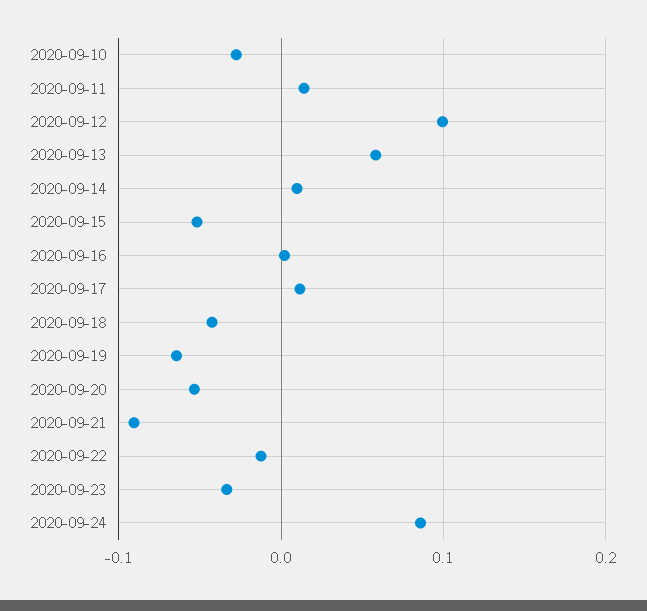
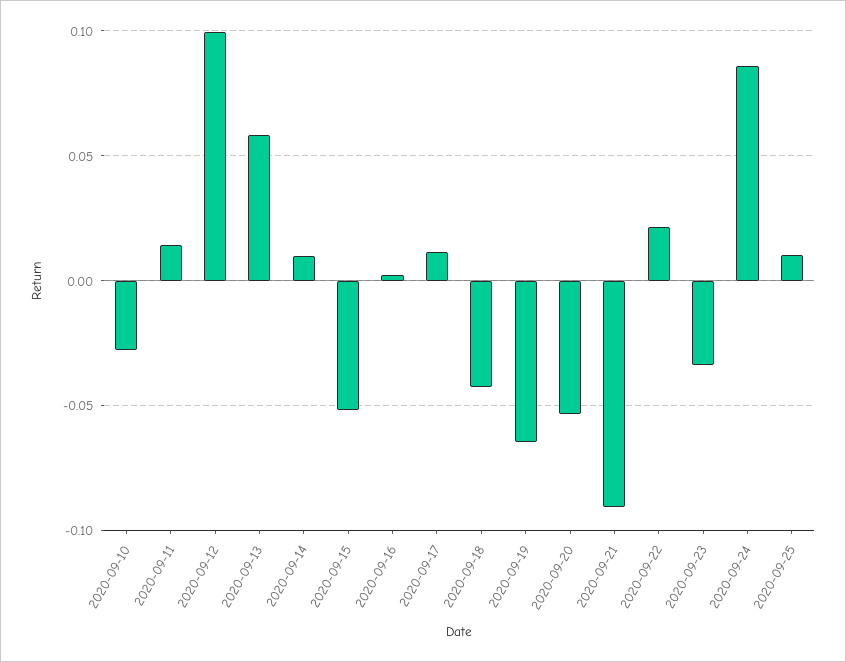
2020-09-22: -0.01 -> 0.02
2020-09-25: none -> 0.01

